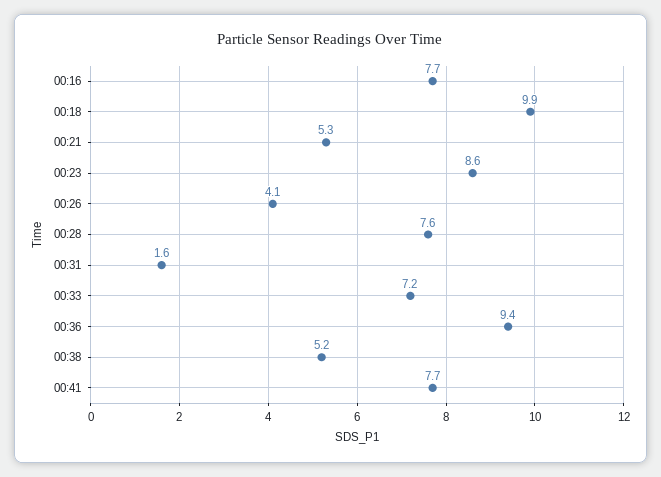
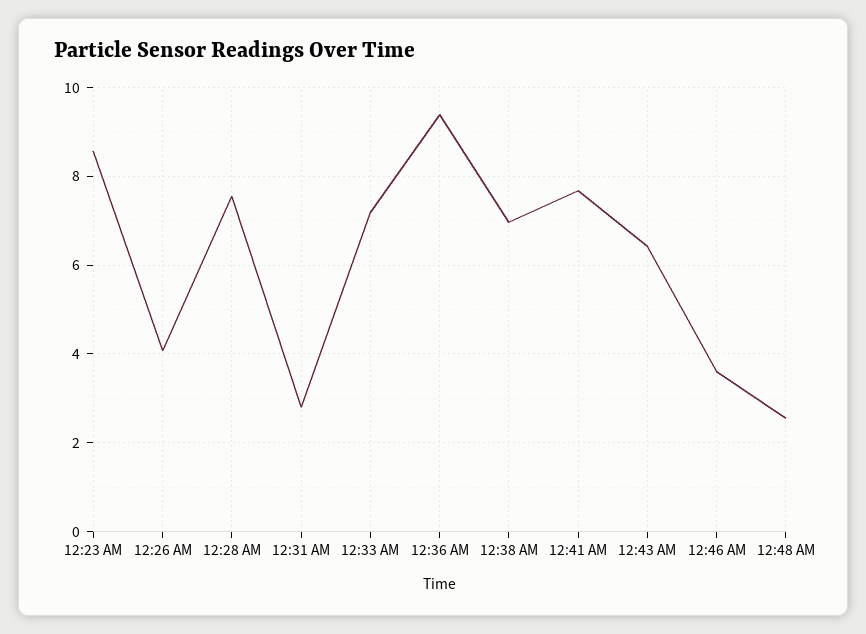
00:16: 7.7 -> none
00:18: 9.9 -> none
00:21: 5.3 -> none
00:31: 1.6 -> 2.8
00:38: 5.2 -> 7
12:43 AM: none -> 6.4
12:46 AM: none -> 3.6
12:48 AM: none -> 2.6

